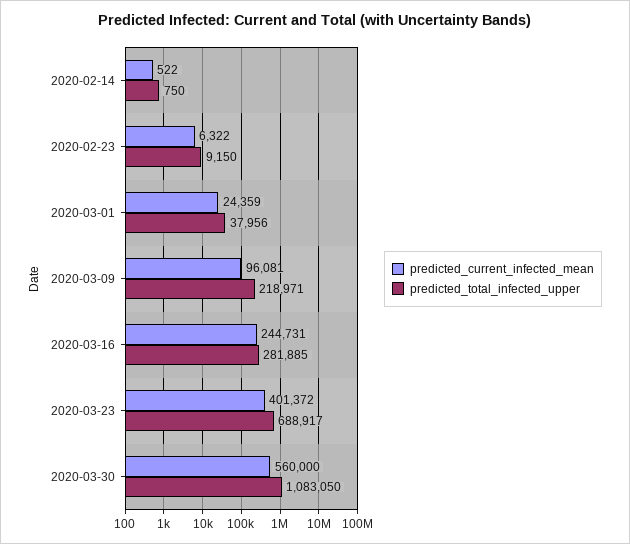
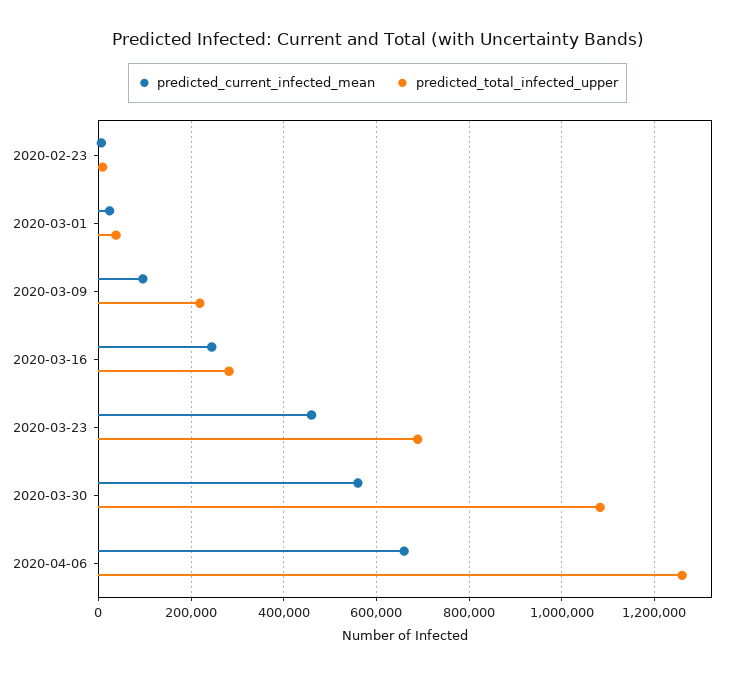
predicted_current_infected_mean, 2020-02-14: 522 -> none
predicted_total_infected_upper, 2020-02-14: 750 -> none
predicted_current_infected_mean, 2020-03-23: 401372 -> 460000
predicted_current_infected_mean, 2020-04-06: none -> 660000
predicted_total_infected_upper, 2020-04-06: none -> 1260000

